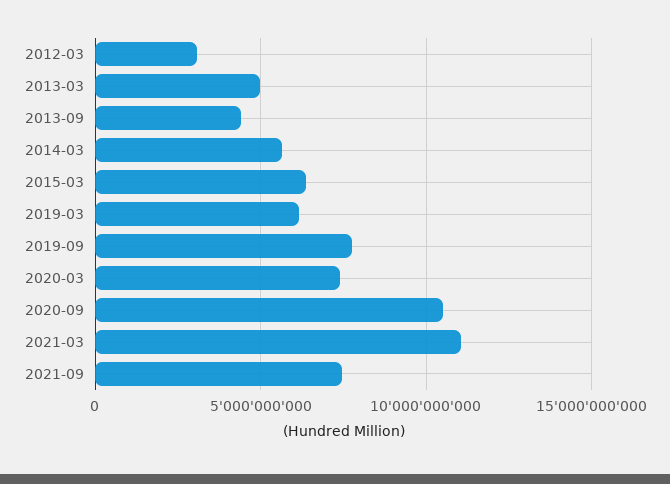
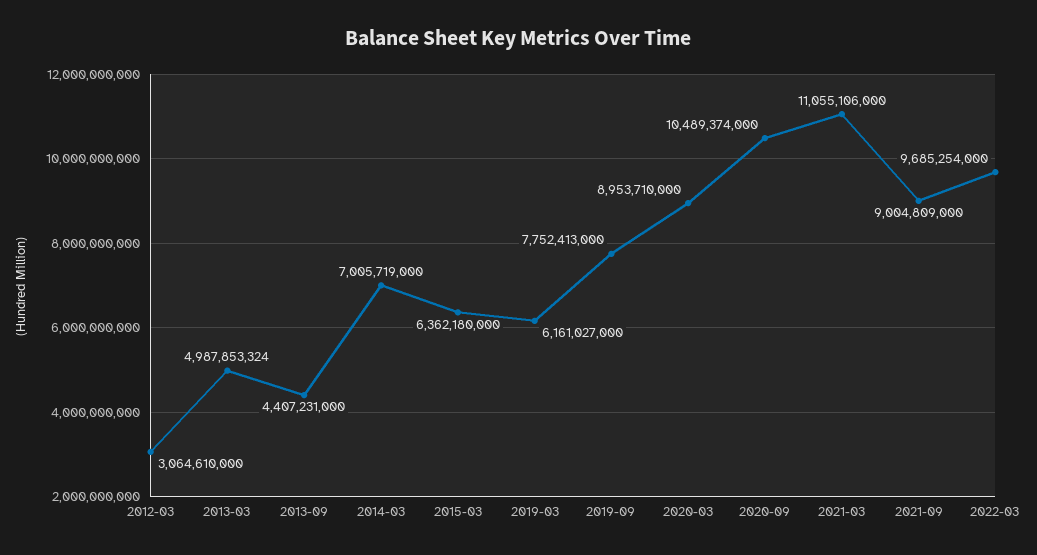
2014-03: 5500000000 -> 7005719000
2020-03: 7500000000 -> 8953710000
2021-09: 7500000000 -> 9004809000
2022-03: none -> 9685254000

